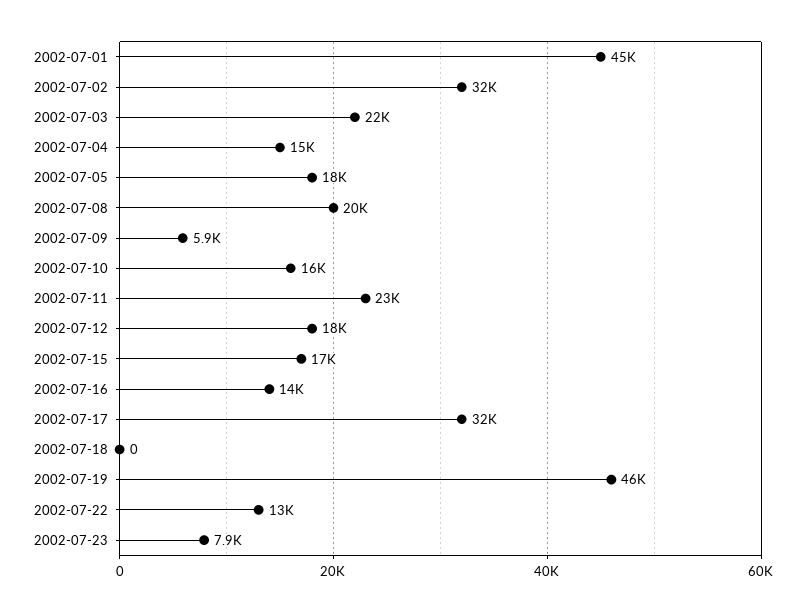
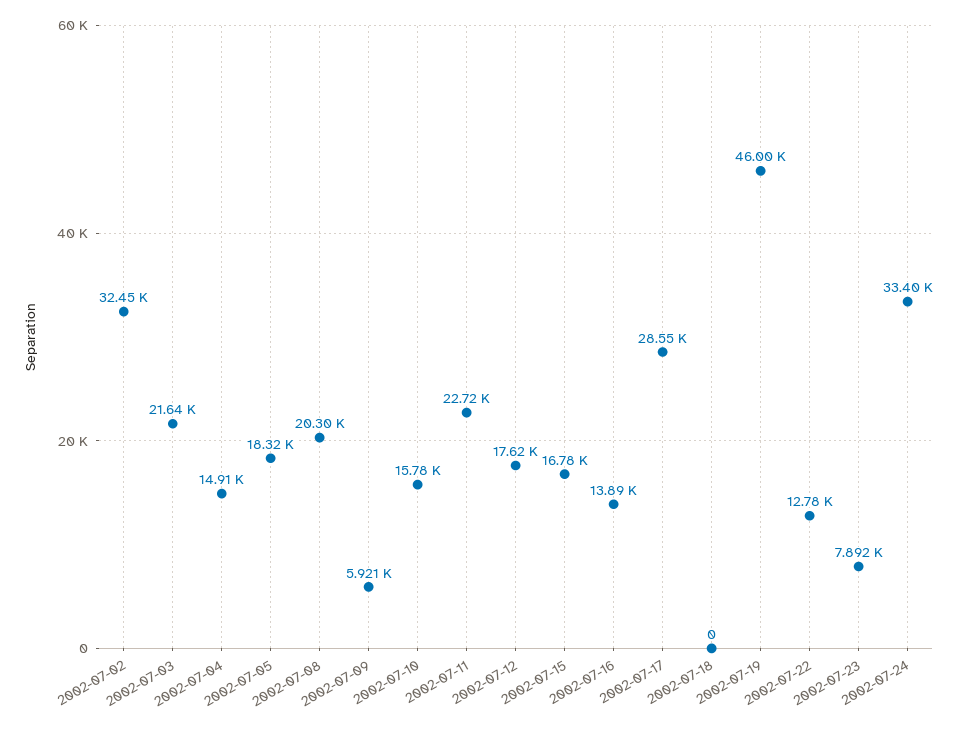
2002-07-01: 45000 -> none
2002-07-17: 32000 -> 28550
2002-07-24: none -> 33400

